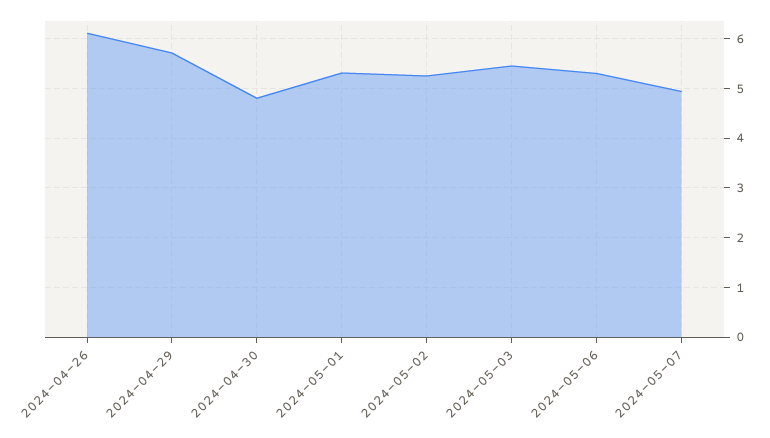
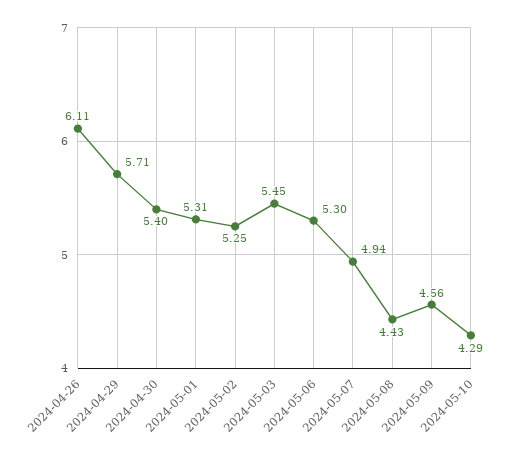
2024-04-30: 4.8 -> 5.4
2024-05-08: none -> 4.43
2024-05-09: none -> 4.56
2024-05-10: none -> 4.29

